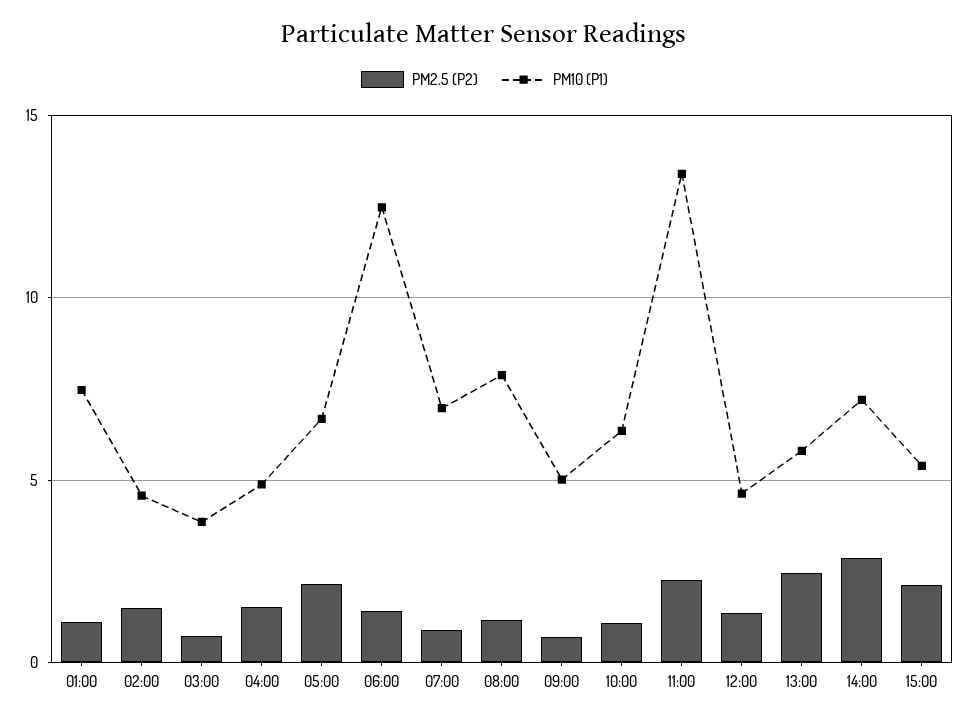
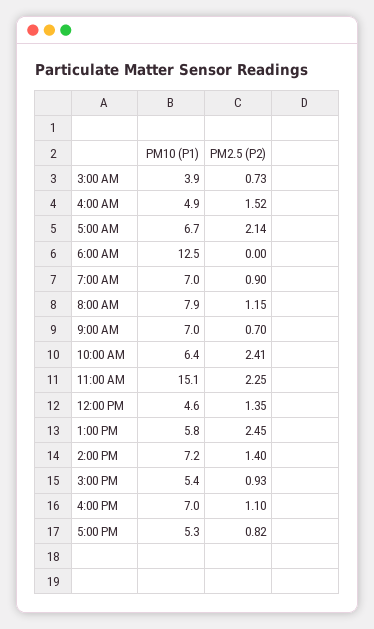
PM2.5 (P2), 01:00: 1 -> none
PM10 (P1), 01:00: 7.5 -> none
PM2.5 (P2), 02:00: 1.5 -> none
PM10 (P1), 02:00: 4.5 -> none
PM2.5 (P2), 06:00: 1.5 -> 0
PM10 (P1), 09:00: 5 -> 7
PM2.5 (P2), 10:00: 1 -> 2.41
PM10 (P1), 11:00: 13.5 -> 15.1
PM2.5 (P2), 14:00: 3 -> 1.4
PM2.5 (P2), 15:00: 2 -> 0.93
PM10 (P1), 4:00 PM: none -> 7
PM2.5 (P2), 4:00 PM: none -> 1.1
PM10 (P1), 5:00 PM: none -> 5.3
PM2.5 (P2), 5:00 PM: none -> 0.82

